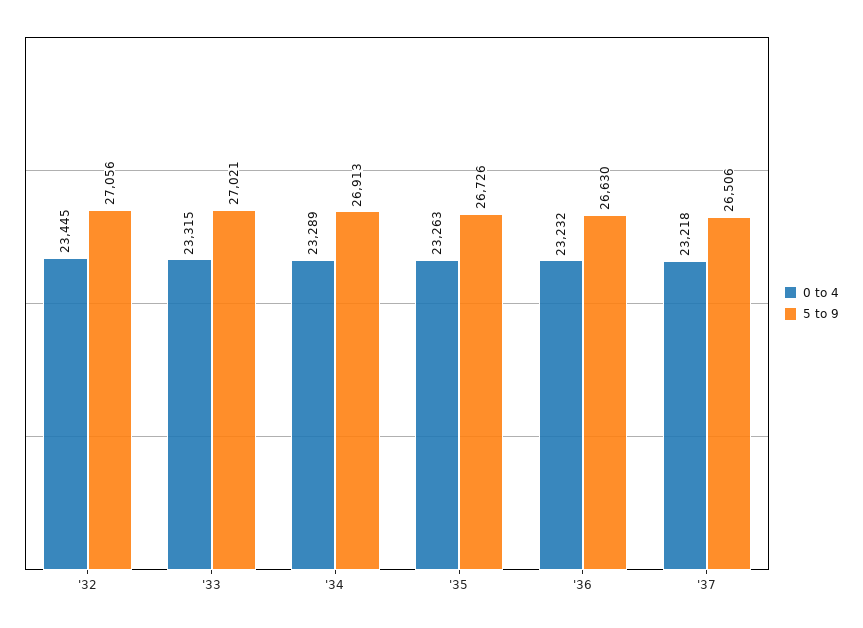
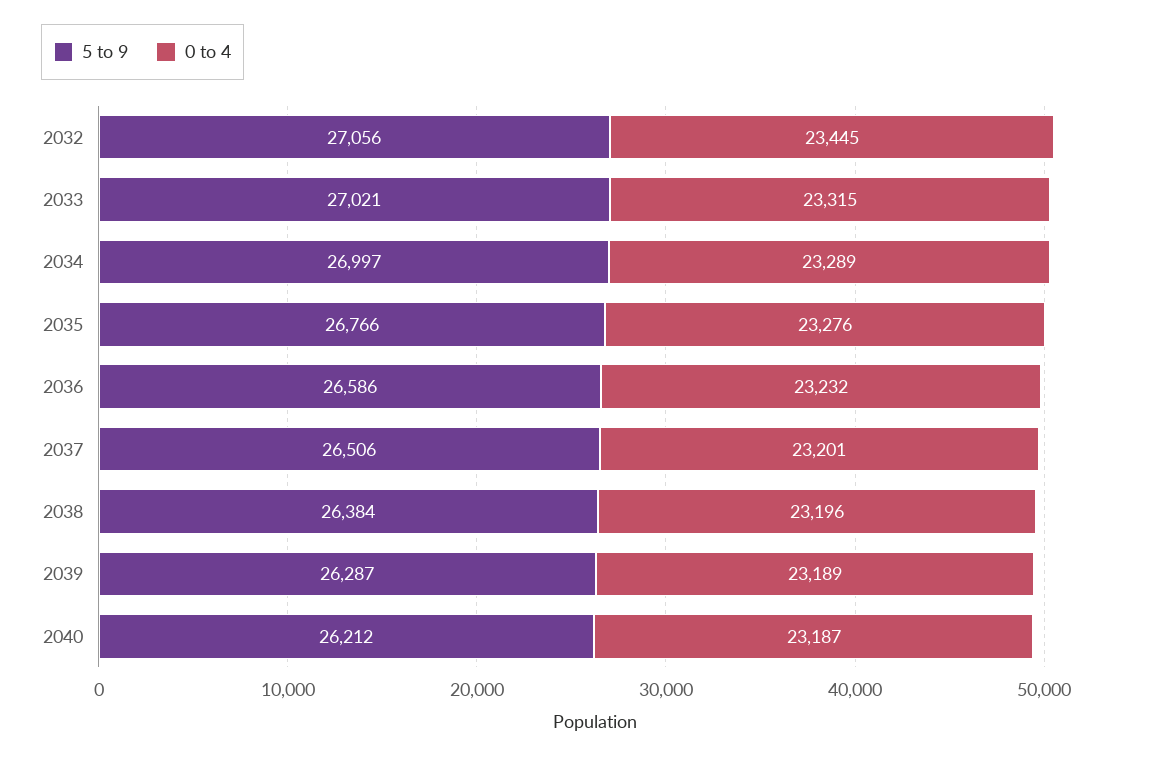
5 to 9, '34: 26913 -> 26997
0 to 4, '35: 23263 -> 23276
5 to 9, '35: 26726 -> 26766
5 to 9, '36: 26630 -> 26586
0 to 4, '37: 23218 -> 23201
5 to 9, 2038: none -> 26384
0 to 4, 2038: none -> 23196
5 to 9, 2039: none -> 26287
0 to 4, 2039: none -> 23189
5 to 9, 2040: none -> 26212
0 to 4, 2040: none -> 23187

